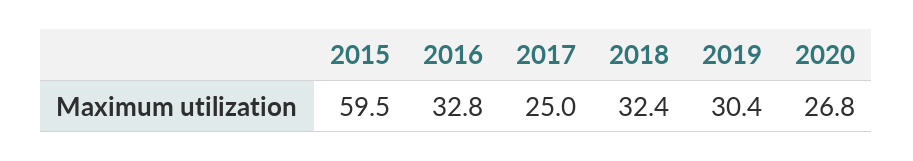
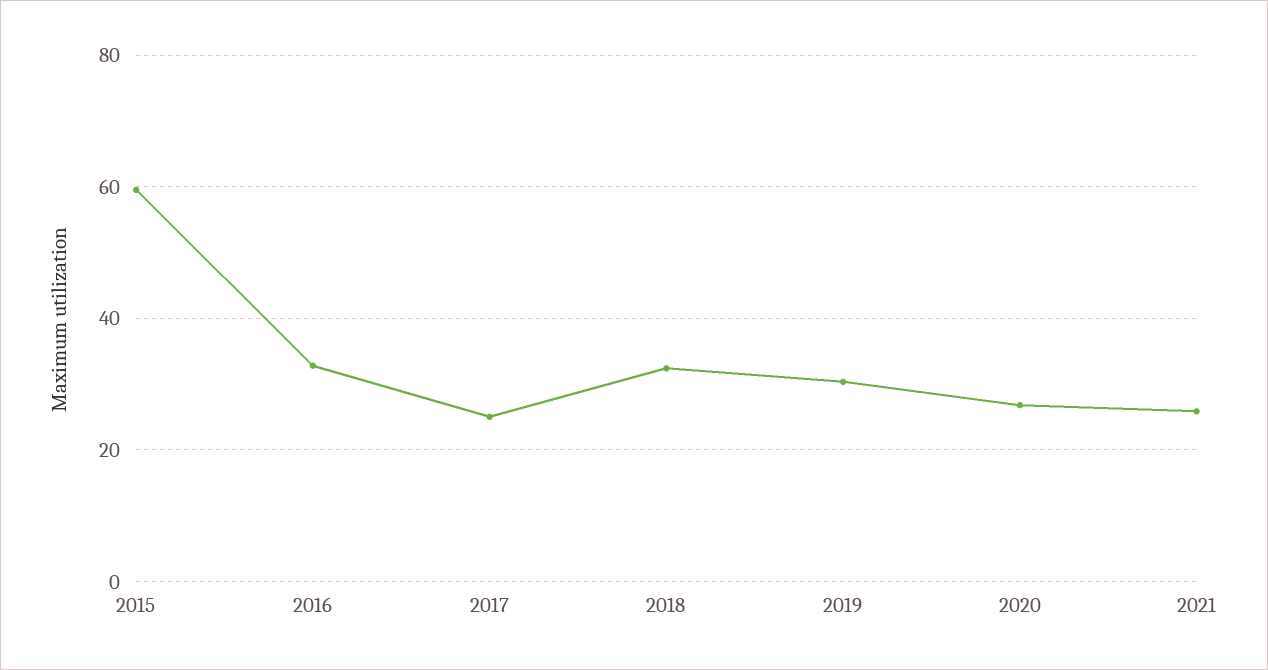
2021: none -> 26

